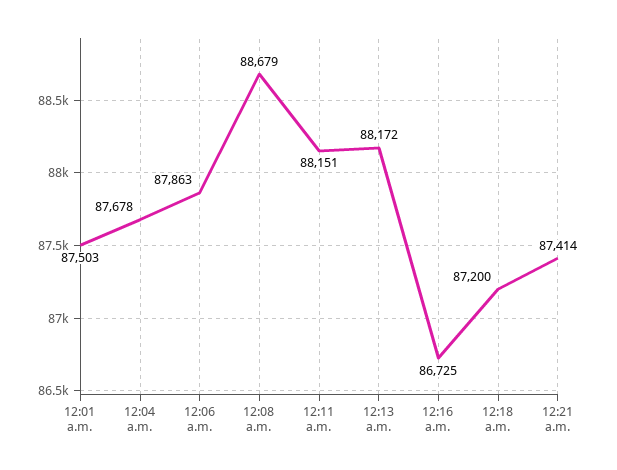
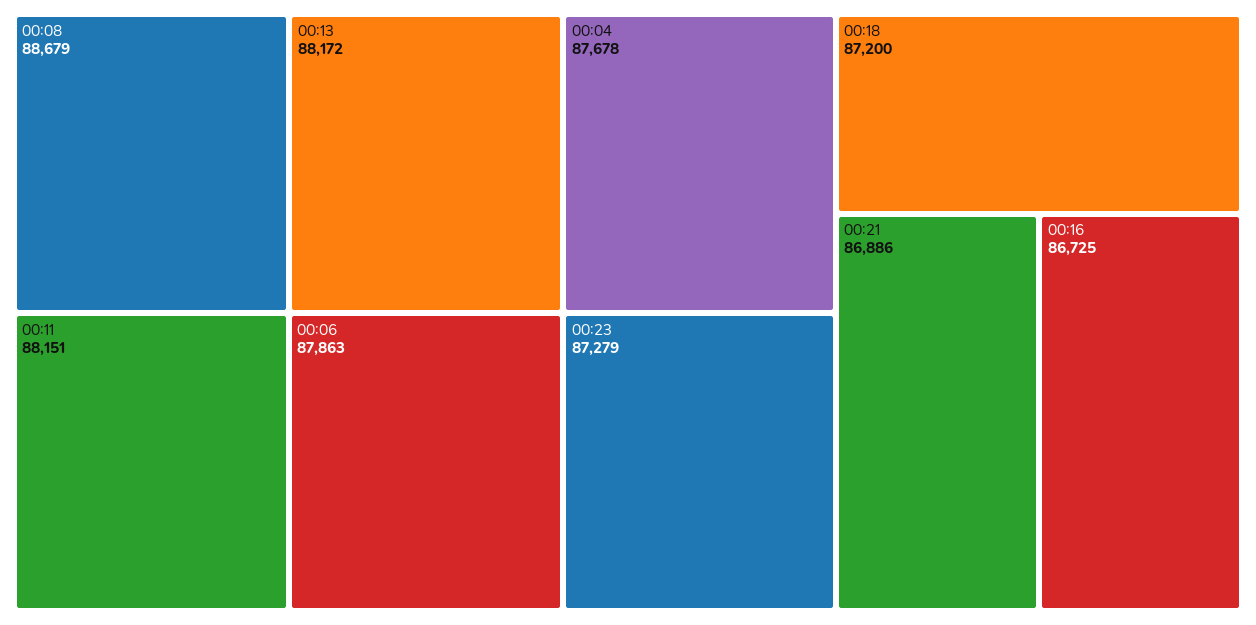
12:01 a.m.: 87503 -> none
12:21 a.m.: 87414 -> 86886
00:23: none -> 87279

